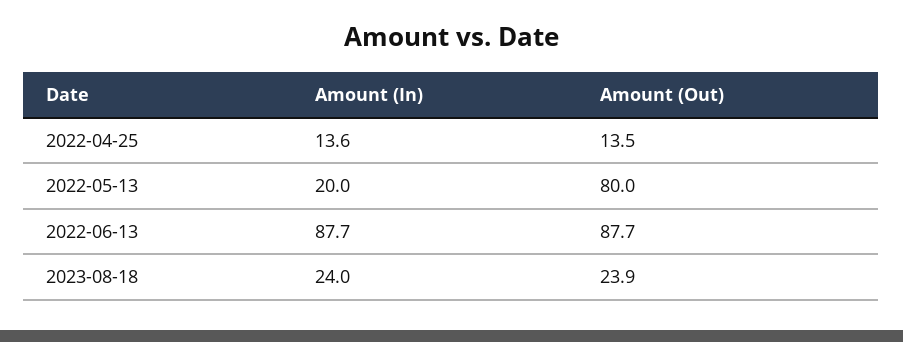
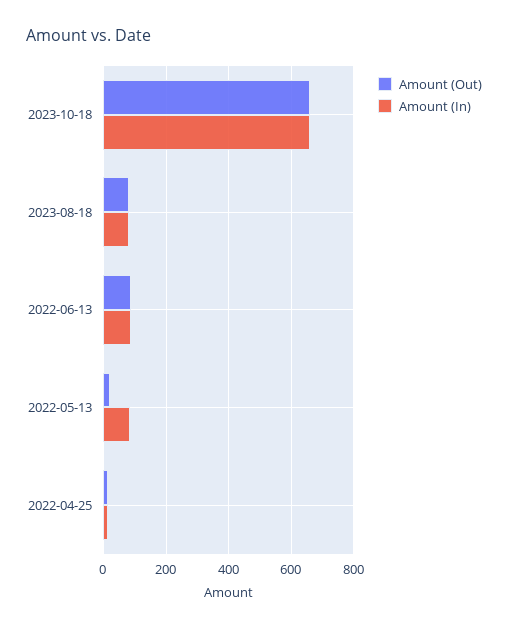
Amount (In), 2022-05-13: 20 -> 80
Amount (Out), 2022-05-13: 80 -> 20
Amount (In), 2023-08-18: 24 -> 80
Amount (Out), 2023-08-18: 23.9 -> 80
Amount (Out), 2023-10-18: none -> 660
Amount (In), 2023-10-18: none -> 660

